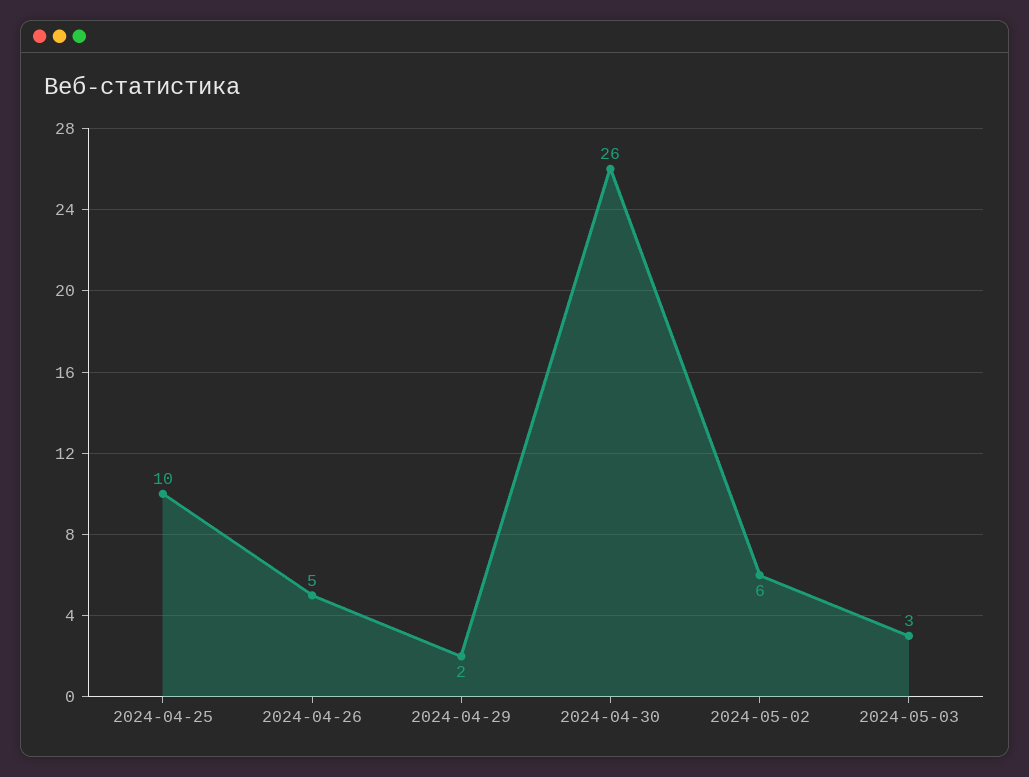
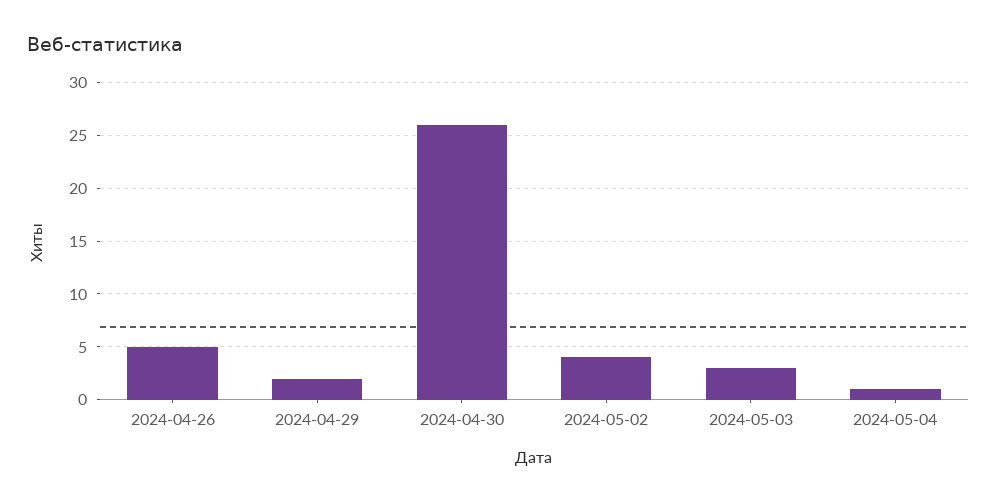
2024-04-25: 10 -> none
2024-05-02: 6 -> 4
2024-05-04: none -> 1

